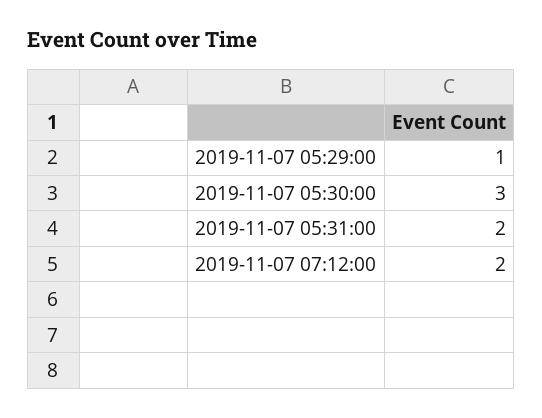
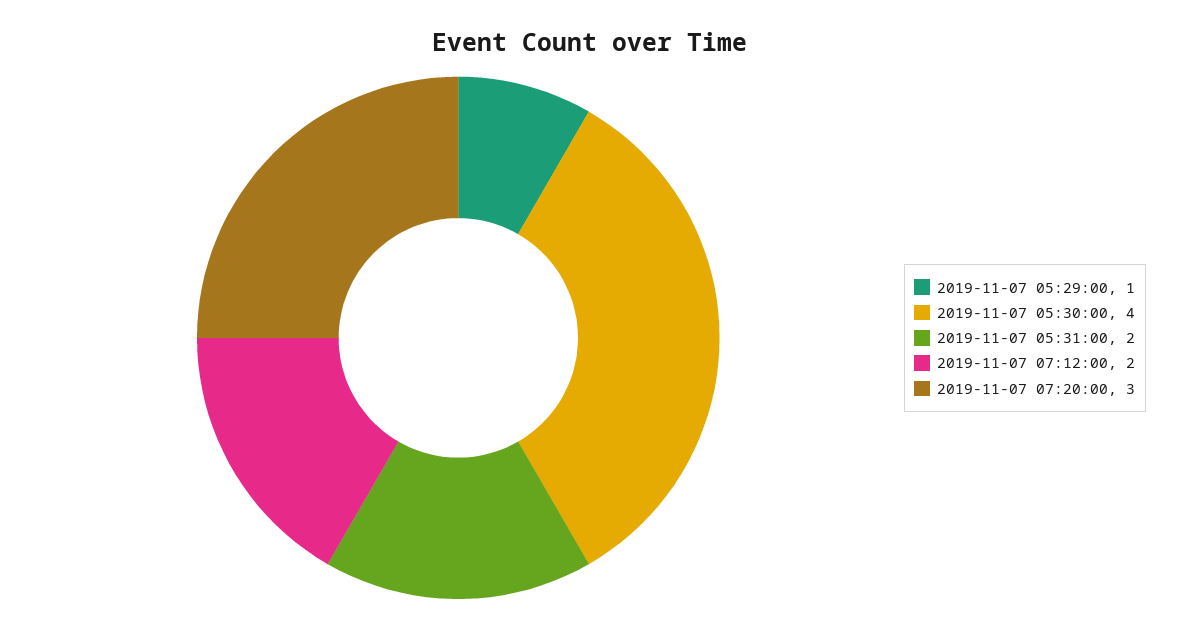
2019-11-07 05:30:00: 3 -> 4
2019-11-07 07:20:00: none -> 3

